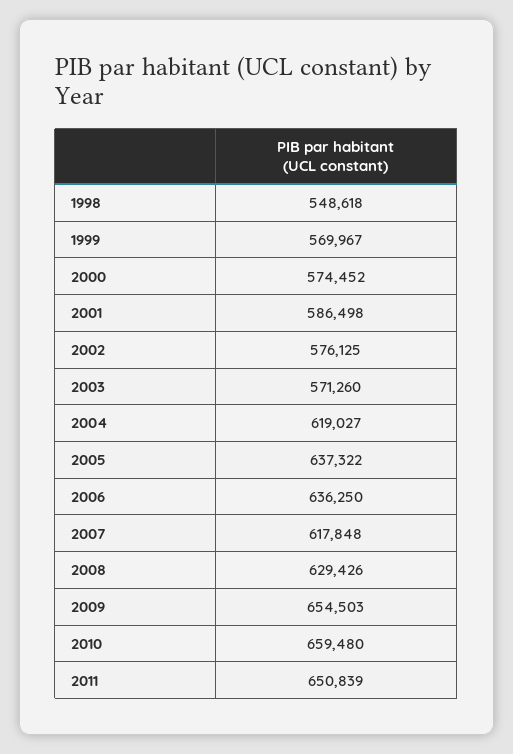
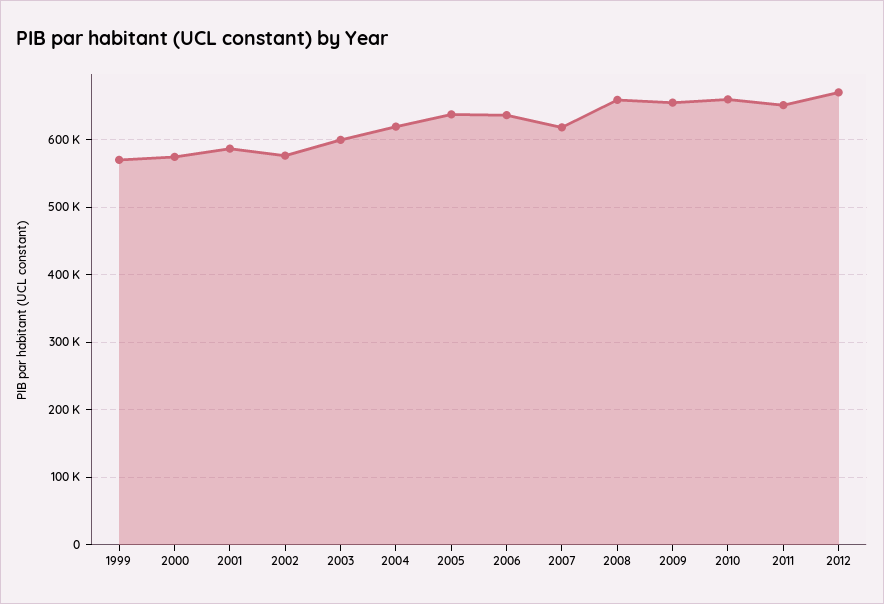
1998: 548618 -> none
2003: 571260 -> 600000
2008: 629426 -> 660000
2012: none -> 670000

